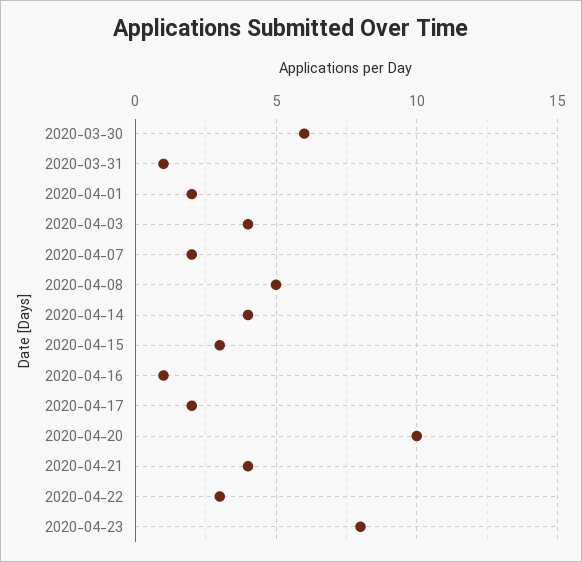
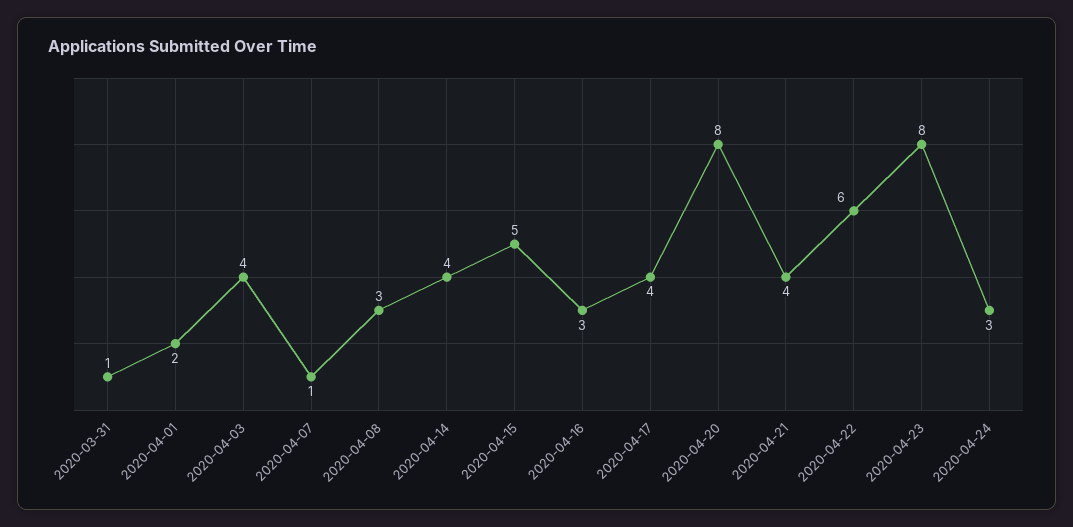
2020-03-30: 6 -> none
2020-04-07: 2 -> 1
2020-04-08: 5 -> 3
2020-04-15: 3 -> 5
2020-04-16: 1 -> 3
2020-04-17: 2 -> 4
2020-04-20: 10 -> 8
2020-04-22: 3 -> 6
2020-04-24: none -> 3

